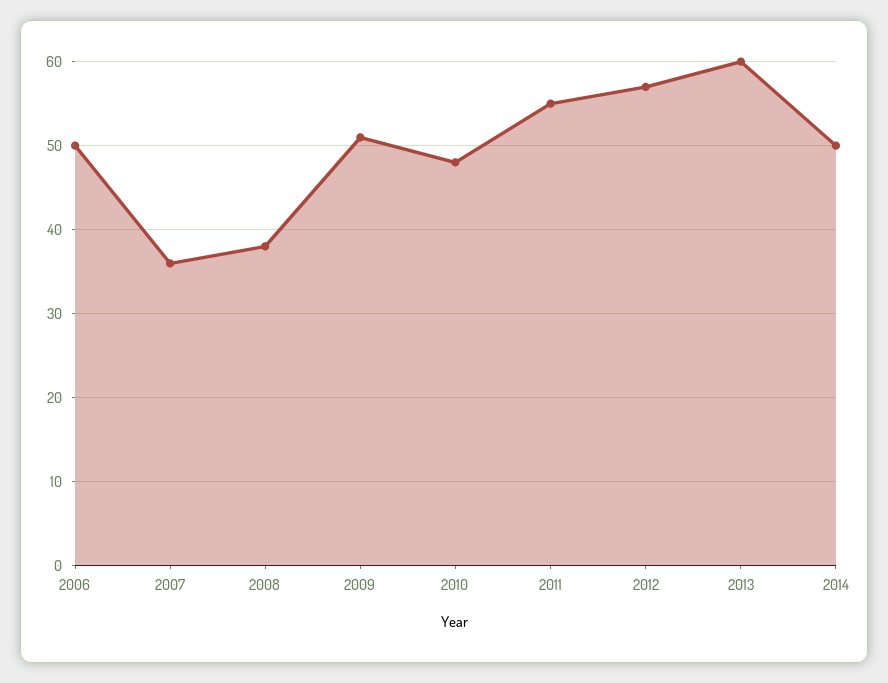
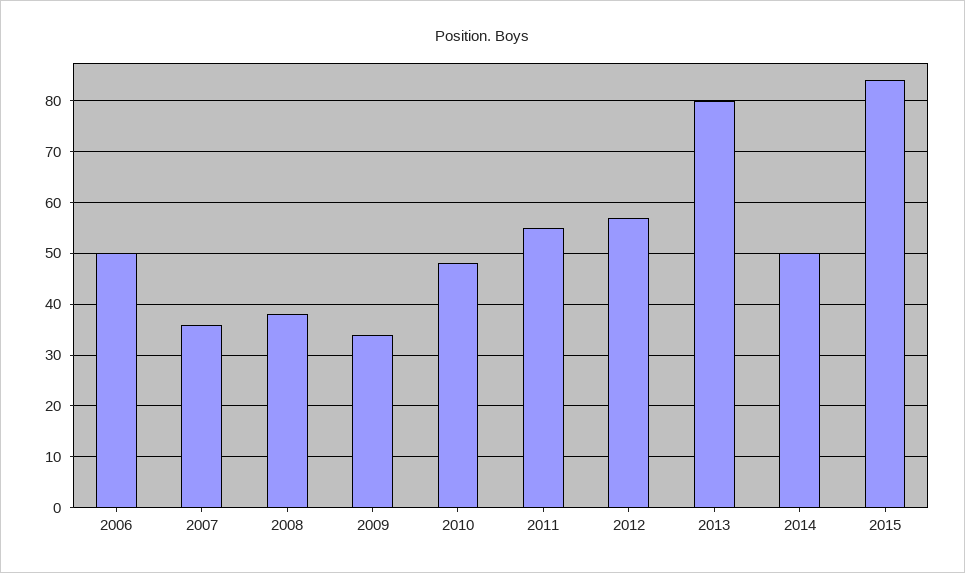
2009: 51 -> 35
2013: 60 -> 80
2015: none -> 85

